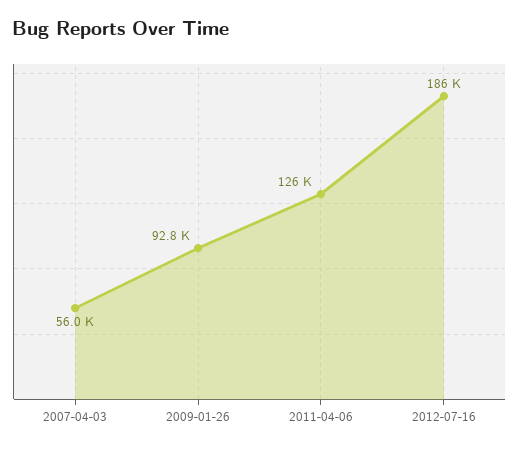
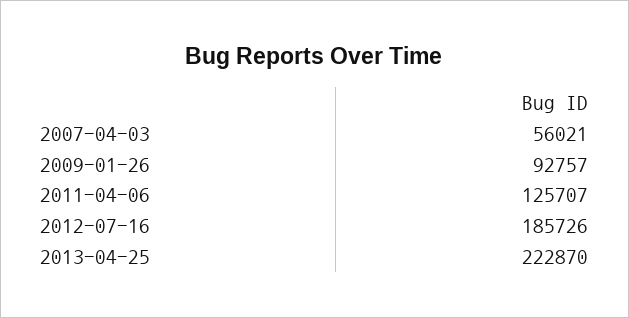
2013-04-25: none -> 222870

